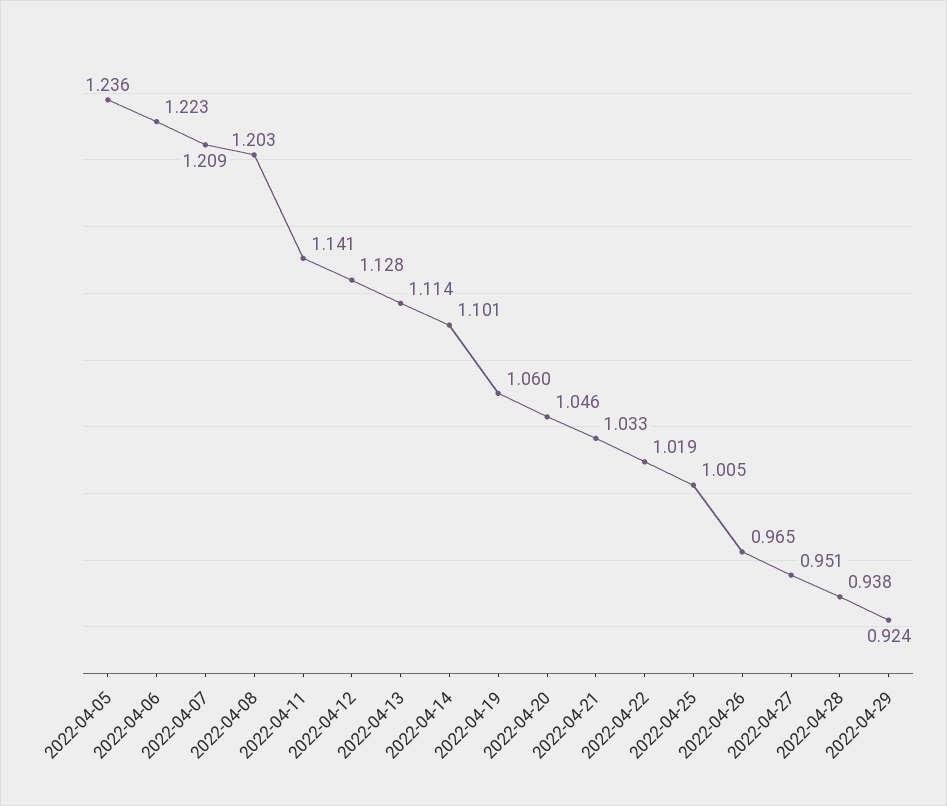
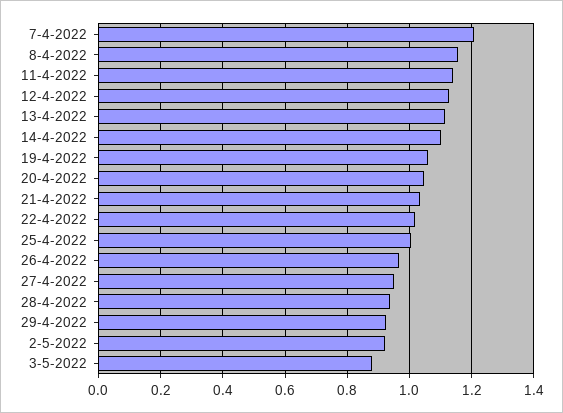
2022-04-05: 1.236 -> none
2022-04-06: 1.223 -> none
2022-04-08: 1.203 -> 1.16
2-5-2022: none -> 0.92
3-5-2022: none -> 0.88

